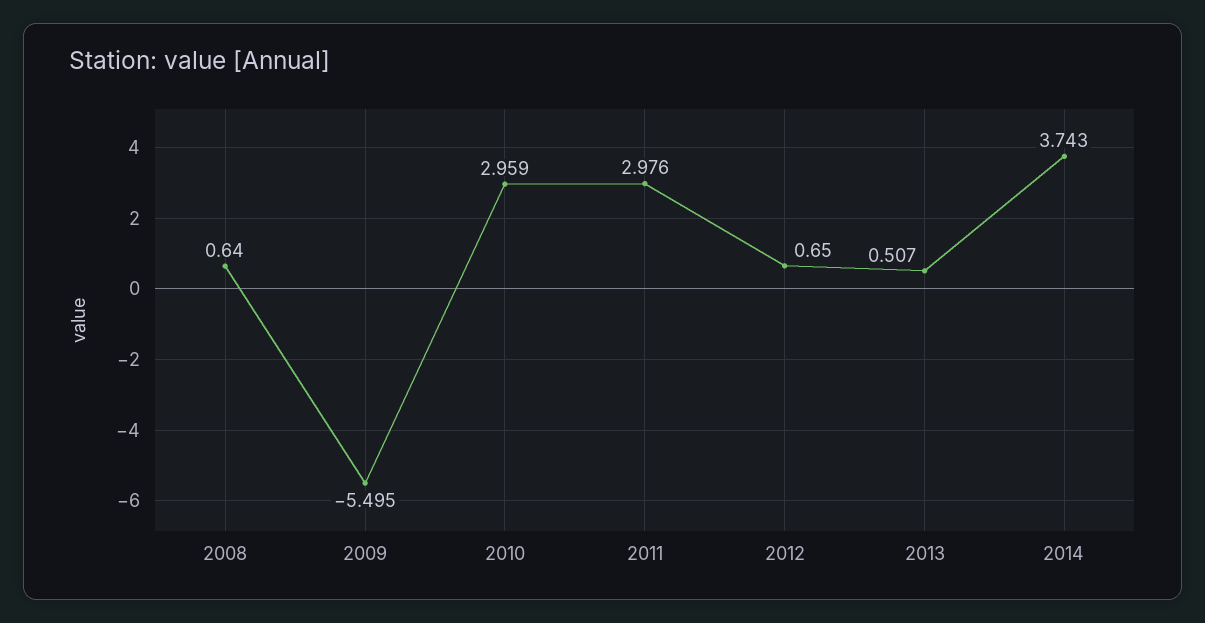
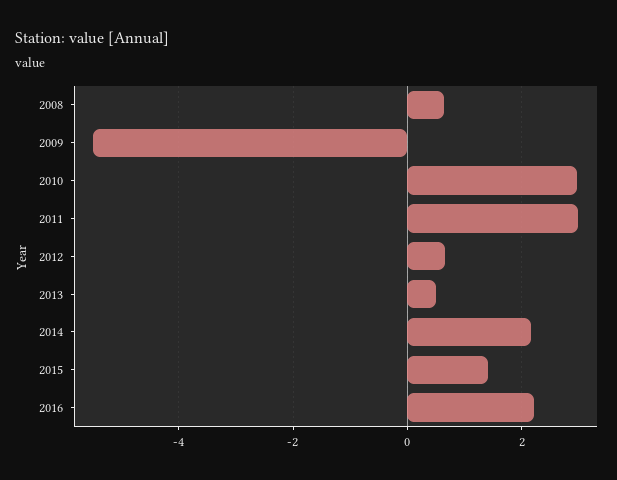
2014: 3.743 -> 2.2
2015: none -> 1.4
2016: none -> 2.2

